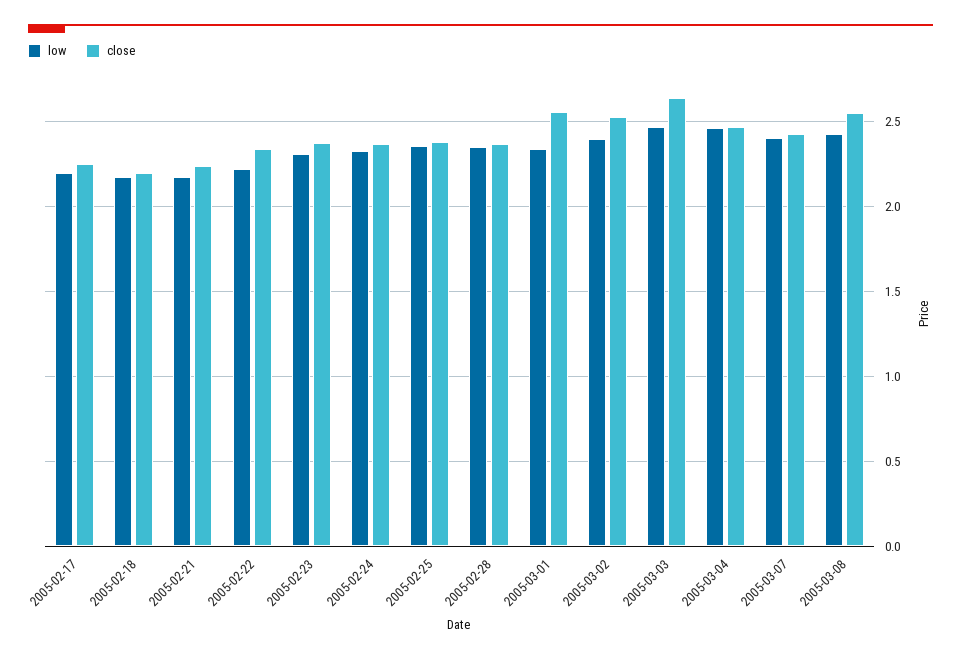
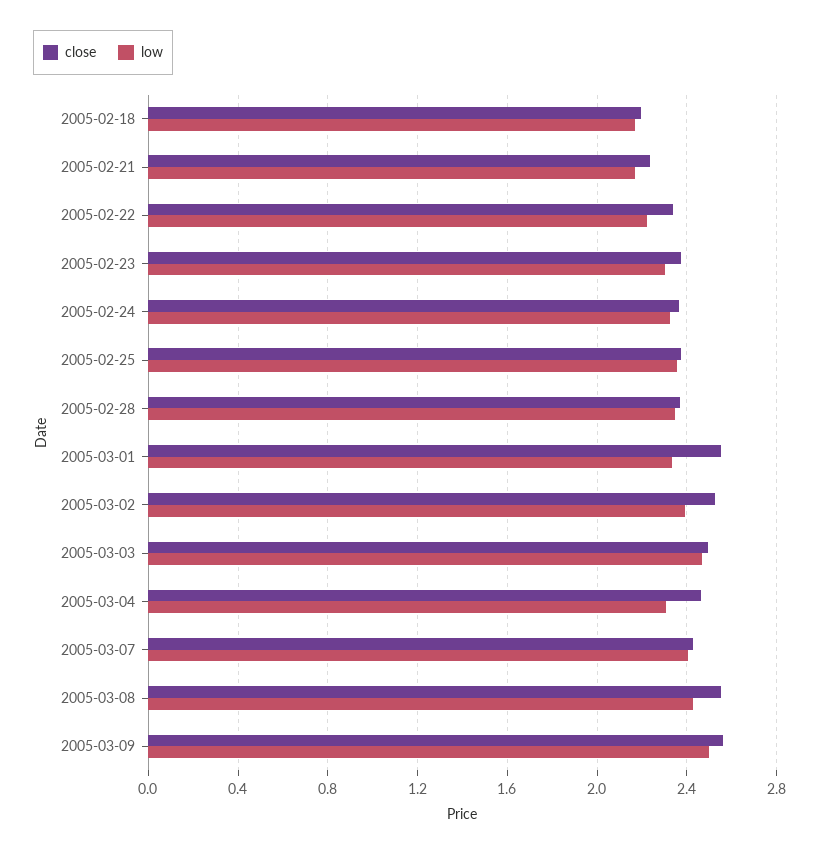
low, 2005-02-17: 2.2 -> none
close, 2005-02-17: 2.25 -> none
close, 2005-03-03: 2.65 -> 2.5
low, 2005-03-04: 2.45 -> 2.3
close, 2005-03-09: none -> 2.55
low, 2005-03-09: none -> 2.5

